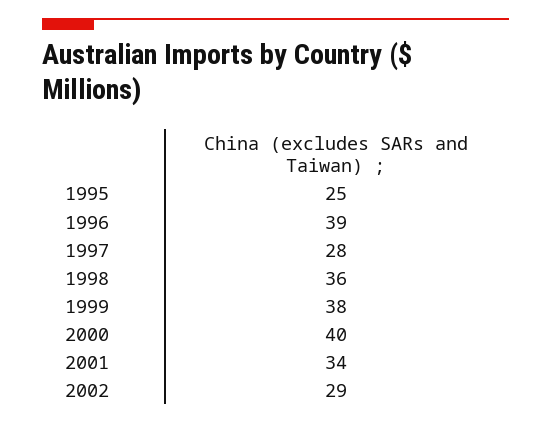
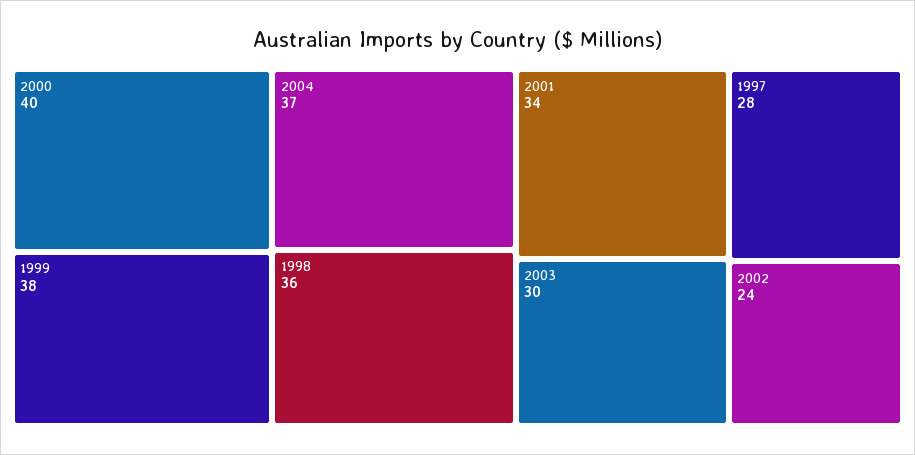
1995: 25 -> none
1996: 39 -> none
2002: 29 -> 24
2004: none -> 37
2003: none -> 30

